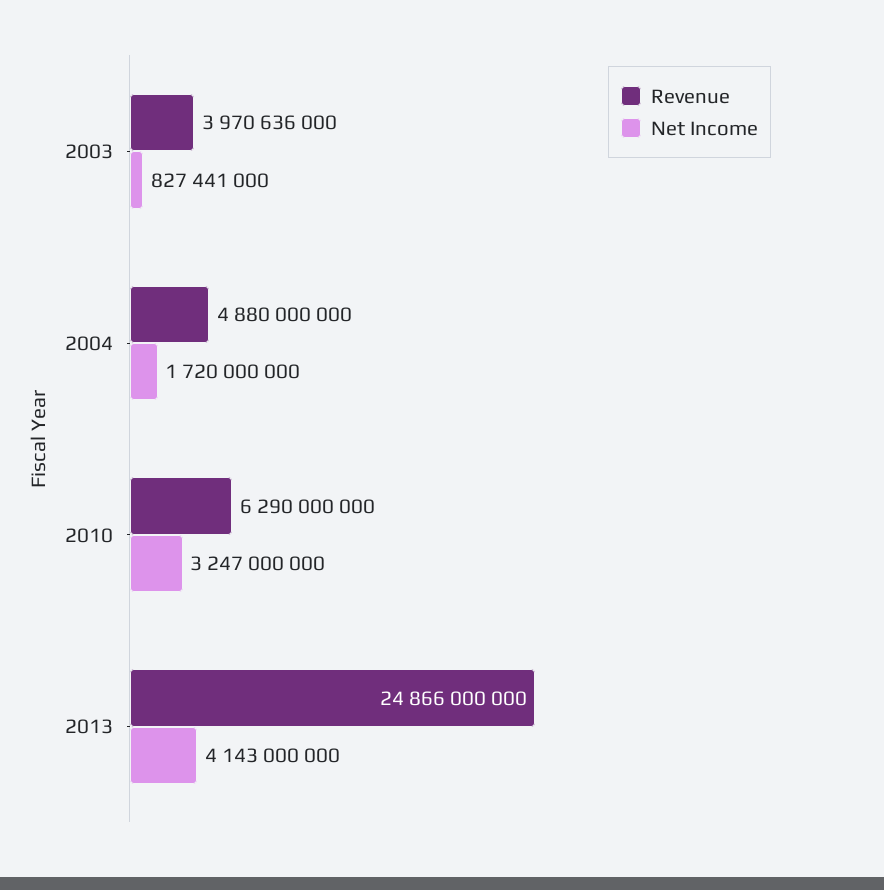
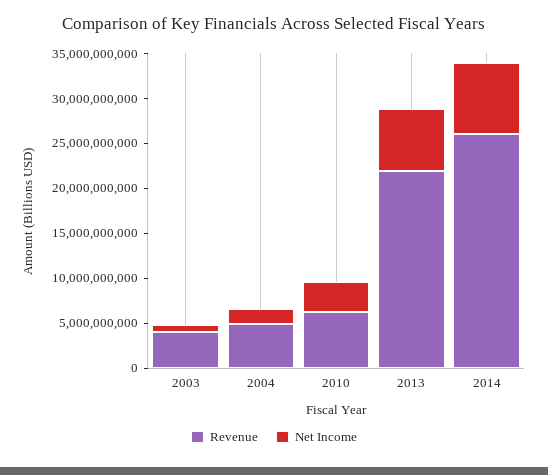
Revenue, 2013: 24866000000 -> 22000000000
Net Income, 2013: 4143000000 -> 7000000000
Revenue, 2014: none -> 26000000000
Net Income, 2014: none -> 8000000000

